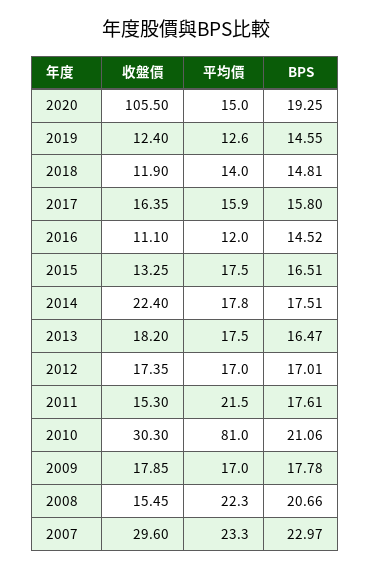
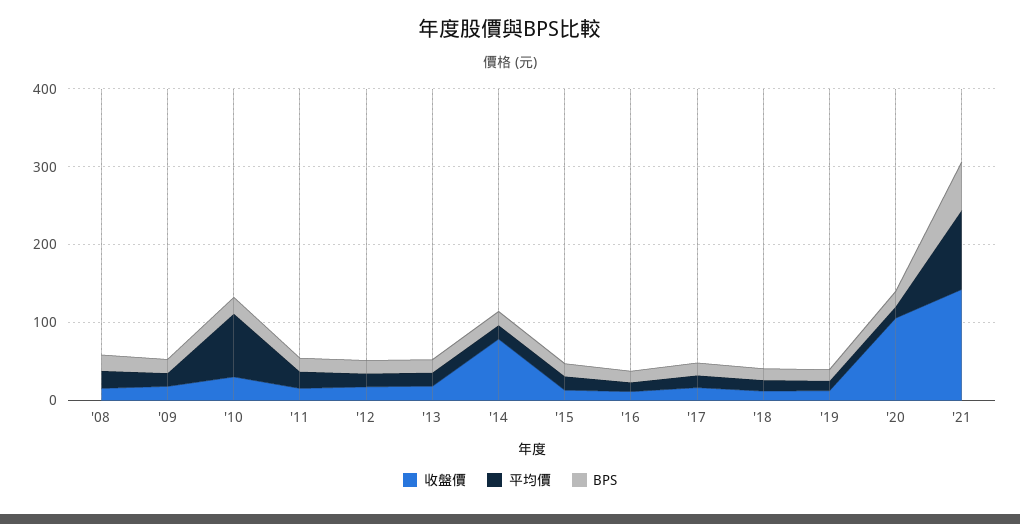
收盤價, 2014: 22.4 -> 80
收盤價, 2007: 29.6 -> none
平均價, 2007: 23.3 -> none
BPS, 2007: 22.97 -> none
收盤價, '21: none -> 140
平均價, '21: none -> 100
BPS, '21: none -> 60

